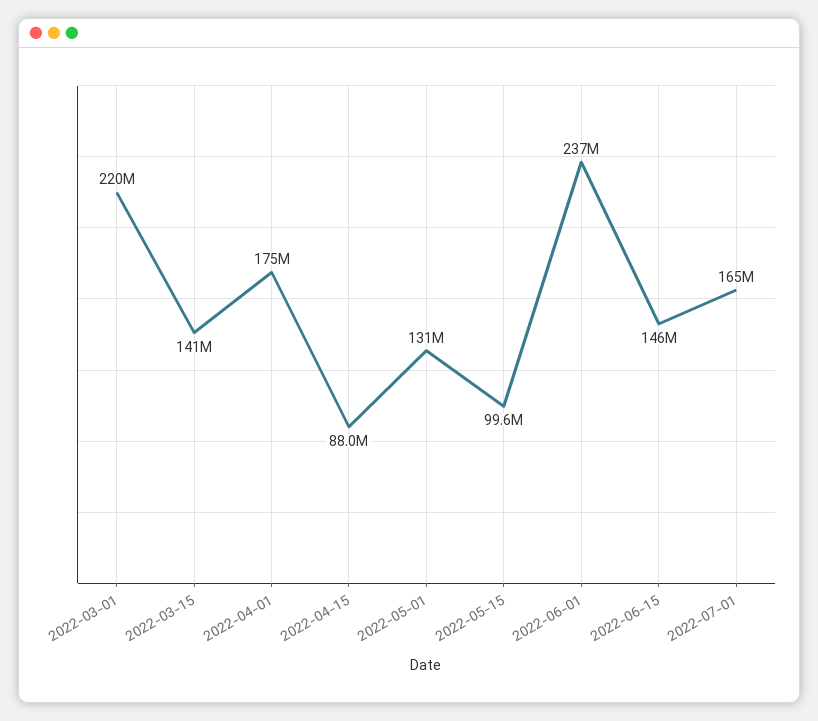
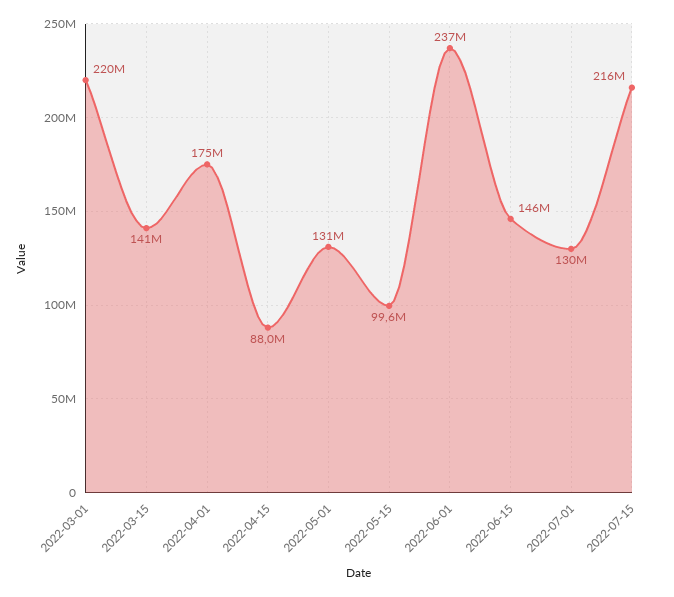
2022-07-01: 165000000 -> 130000000
2022-07-15: none -> 216000000

